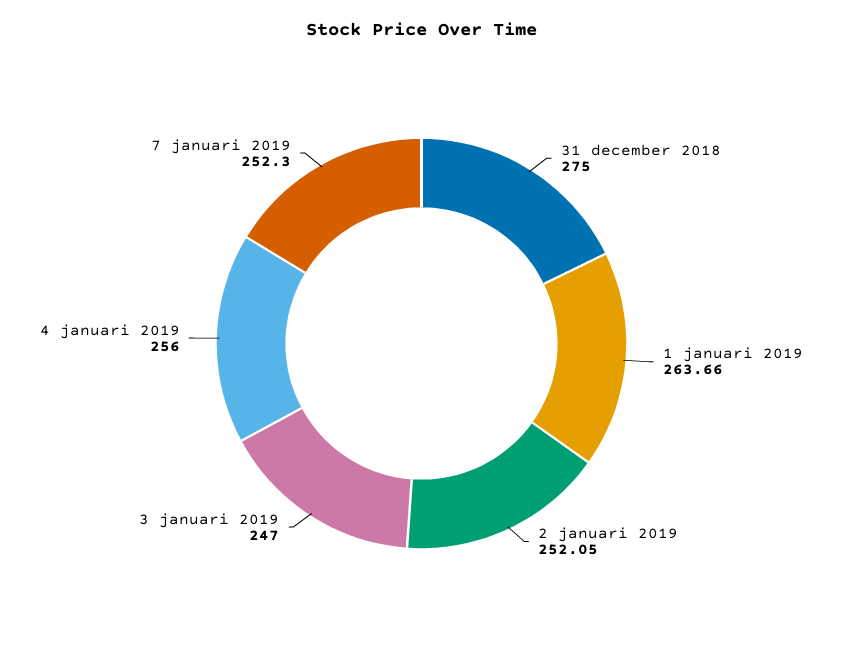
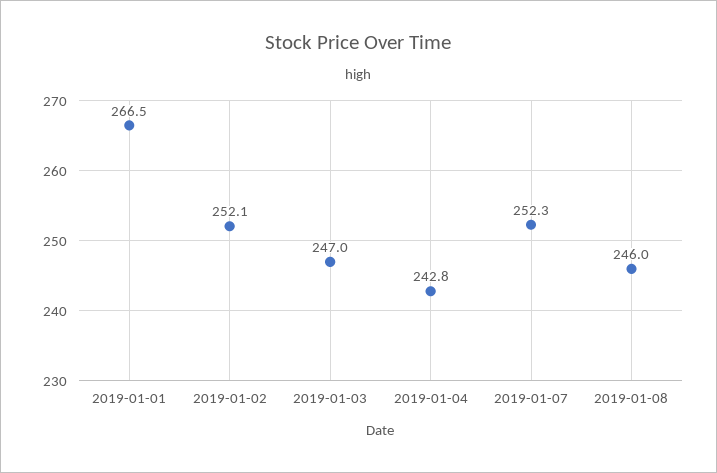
31 december 2018: 275 -> none
1 januari 2019: 263.66 -> 266.5
4 januari 2019: 256 -> 242.8
2019-01-08: none -> 246

